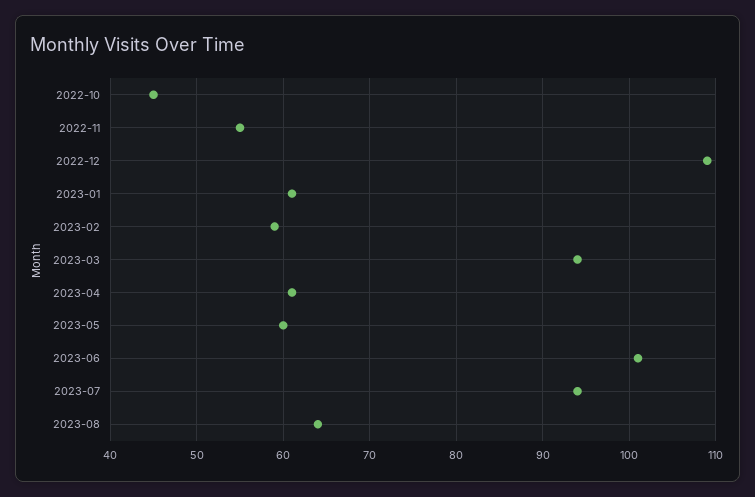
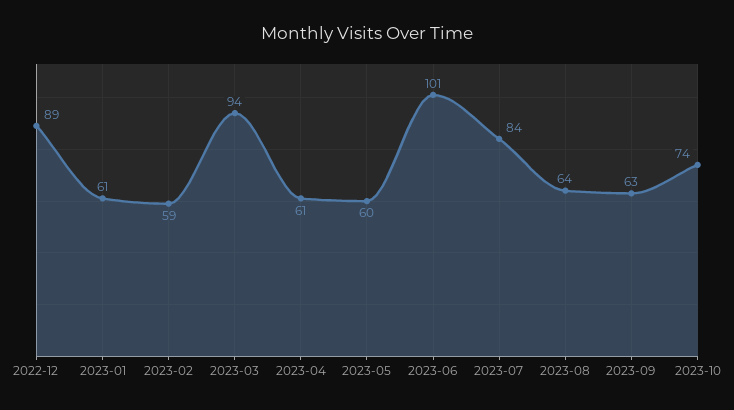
2022-10: 45 -> none
2022-11: 55 -> none
2022-12: 109 -> 89
2023-07: 94 -> 84
2023-09: none -> 63
2023-10: none -> 74

